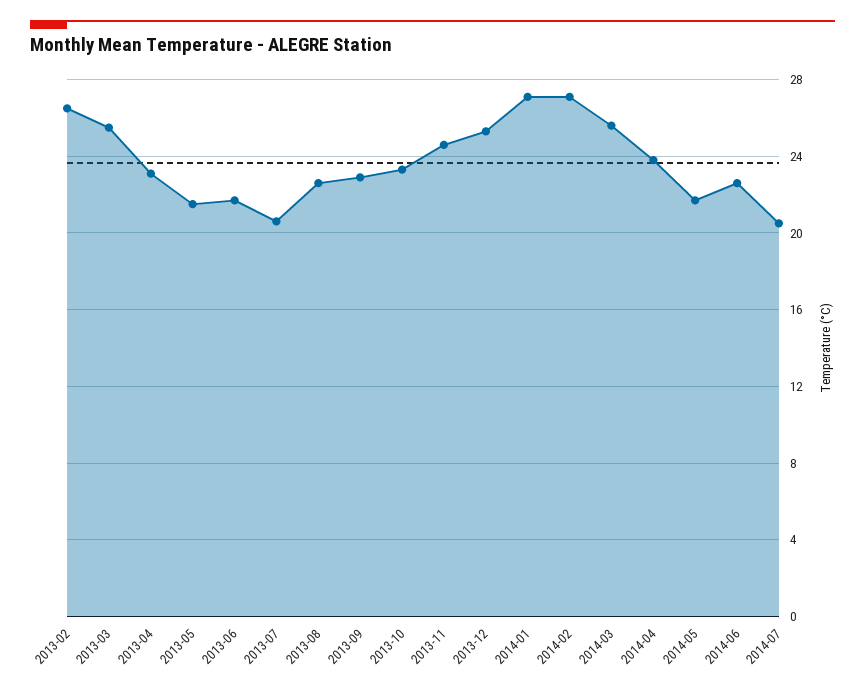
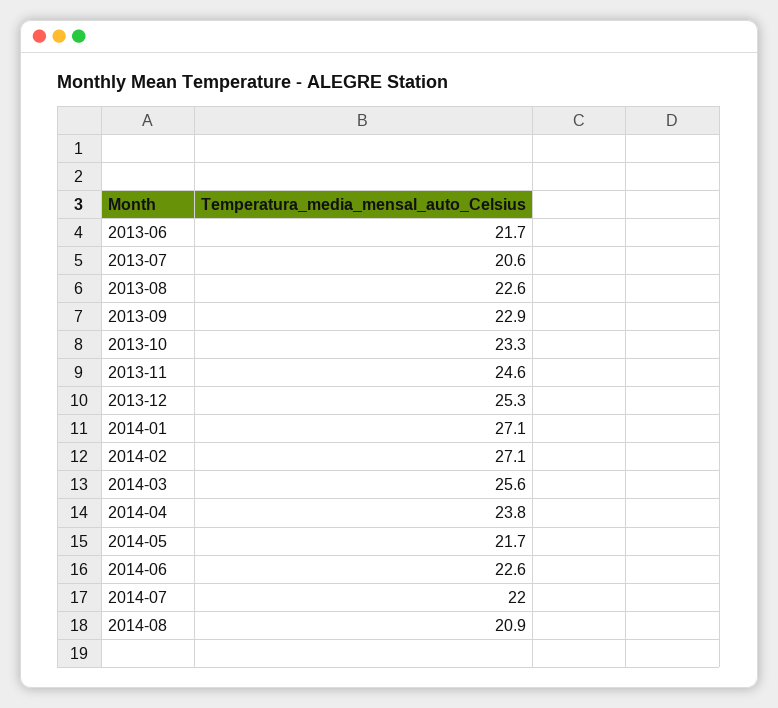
2013-02: 26.5 -> none
2013-03: 25.5 -> none
2013-04: 23 -> none
2013-05: 21.5 -> none
2014-07: 20.5 -> 22
2014-08: none -> 20.9

